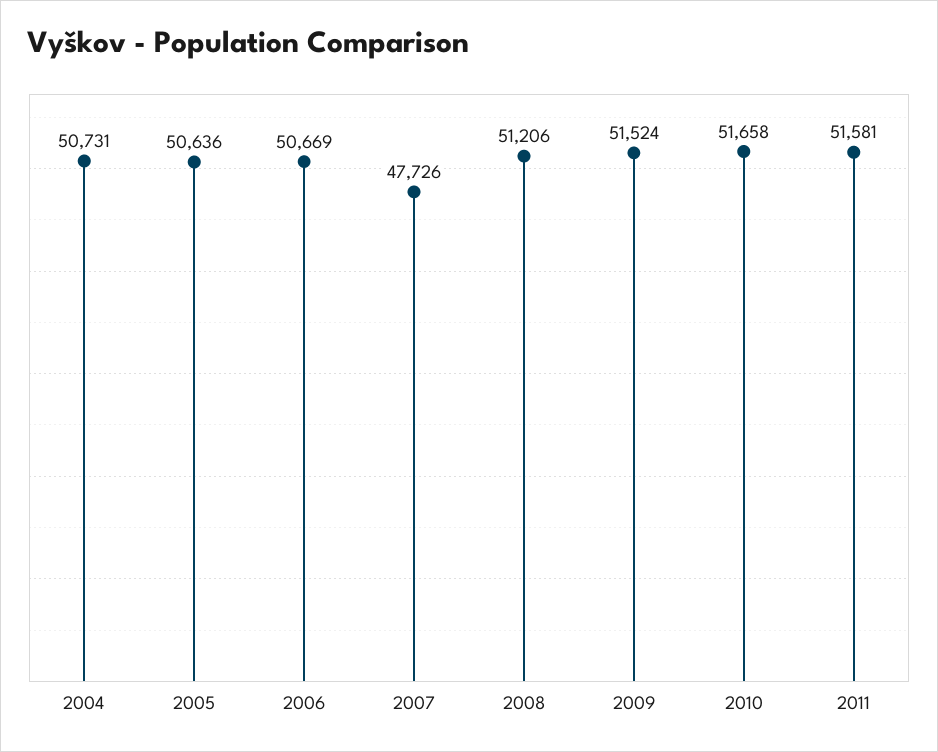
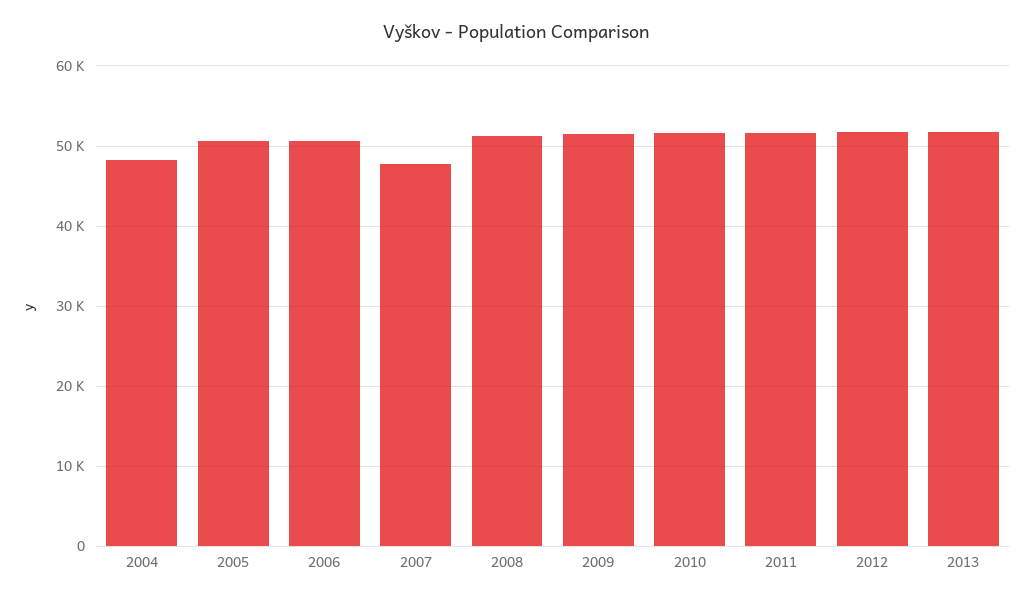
2004: 50731 -> 48000
2012: none -> 52000
2013: none -> 52000

